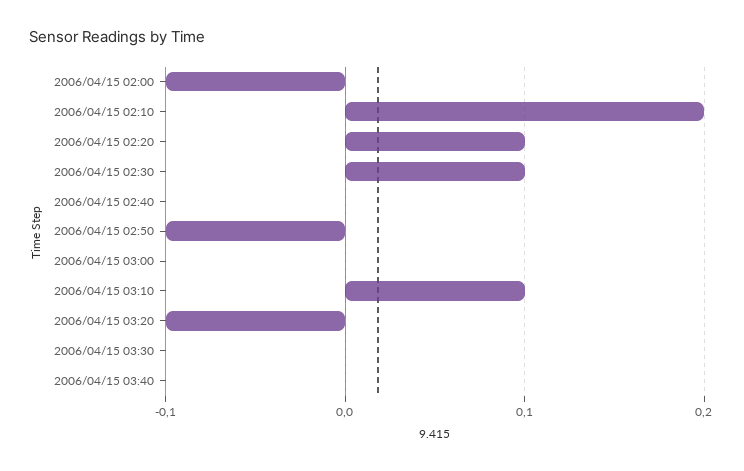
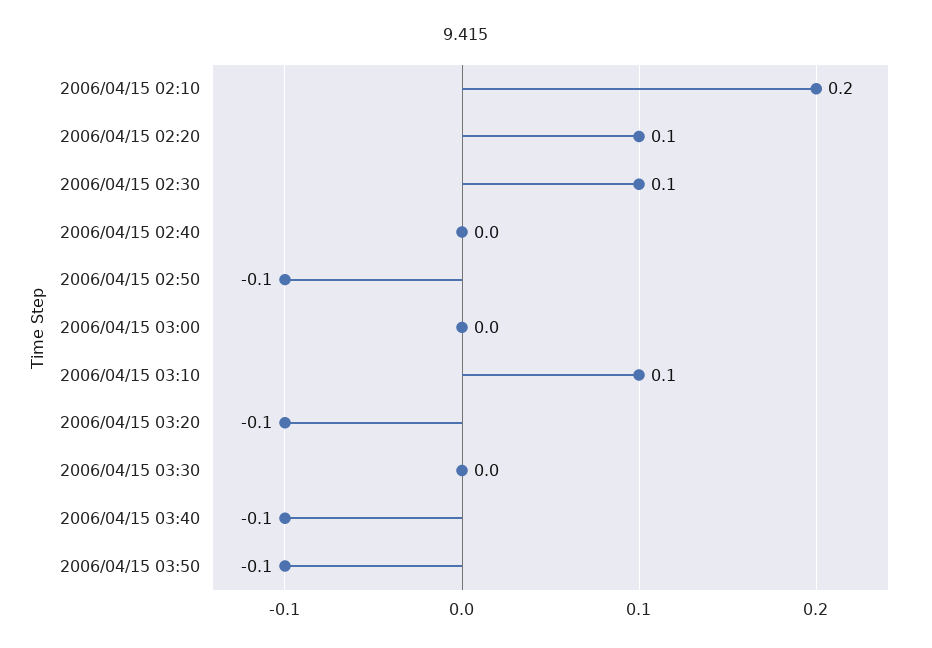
2006/04/15 02:00: -0.1 -> none
2006/04/15 03:40: 0 -> -0.1
2006/04/15 03:50: none -> -0.1

